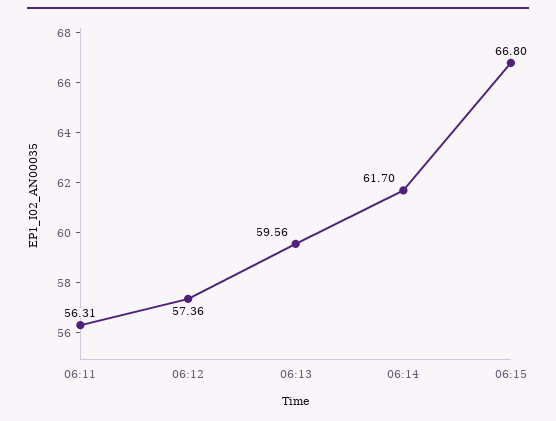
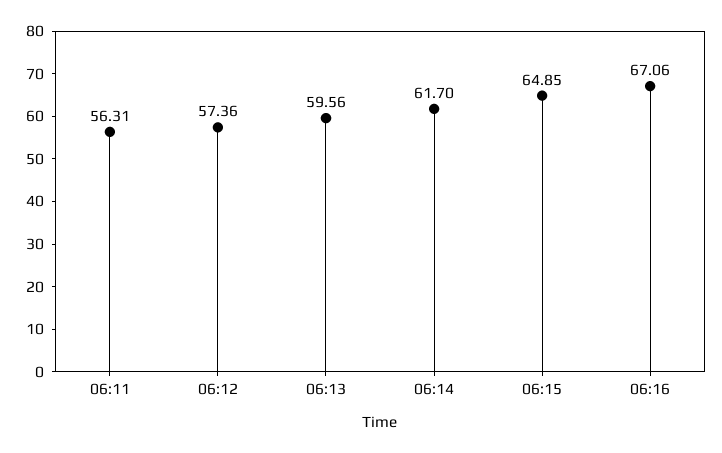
06:15: 66.8 -> 64.85
06:16: none -> 67.06

